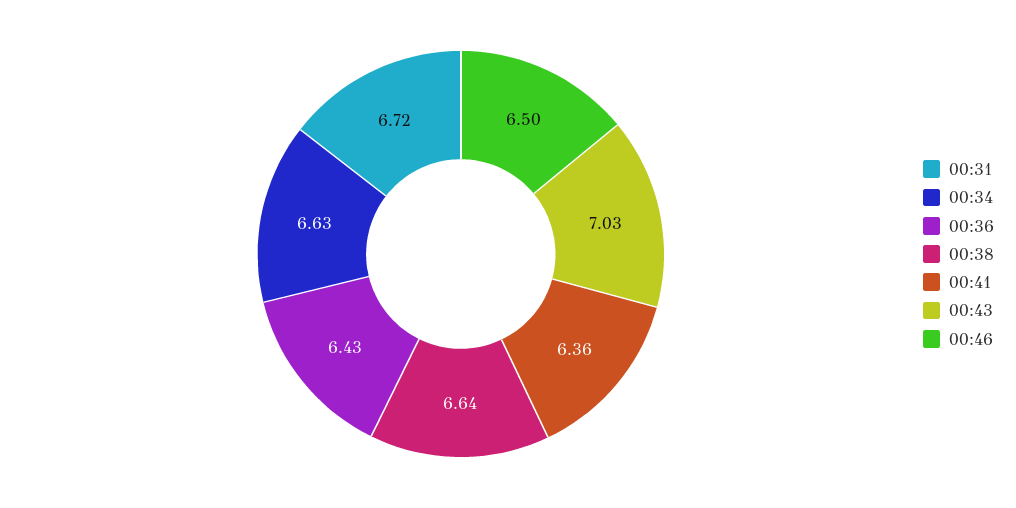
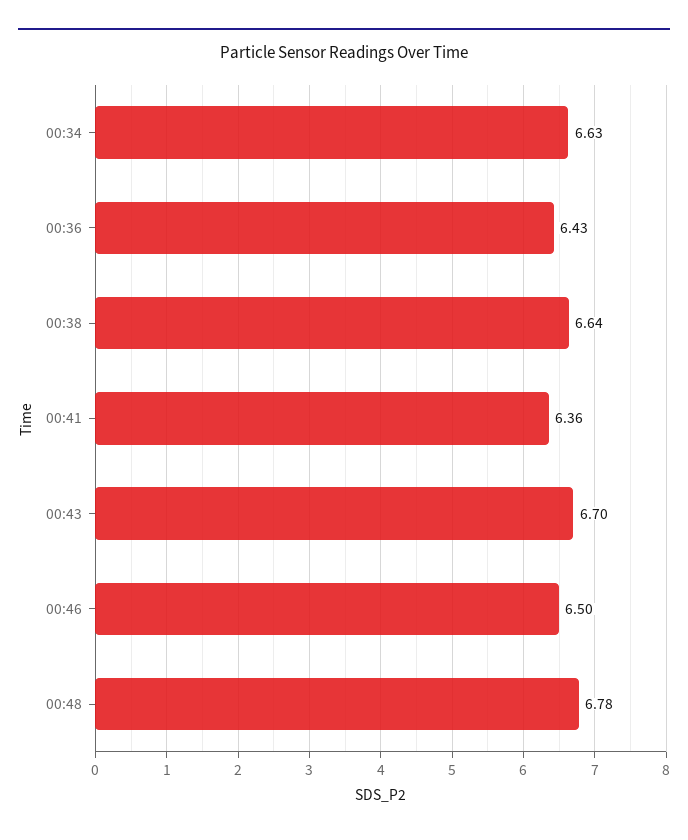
00:31: 6.72 -> none
00:43: 7.03 -> 6.7
00:48: none -> 6.78

